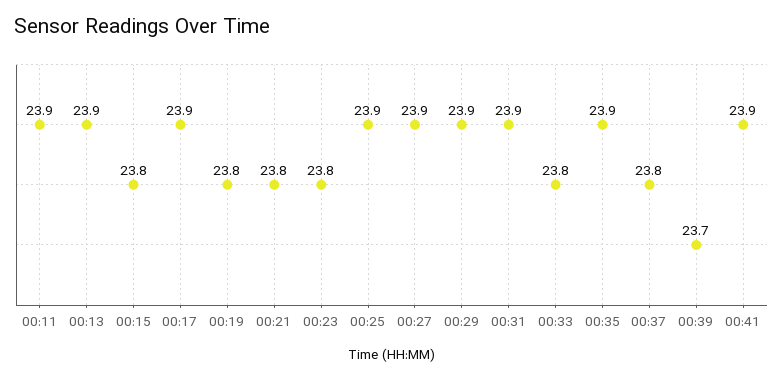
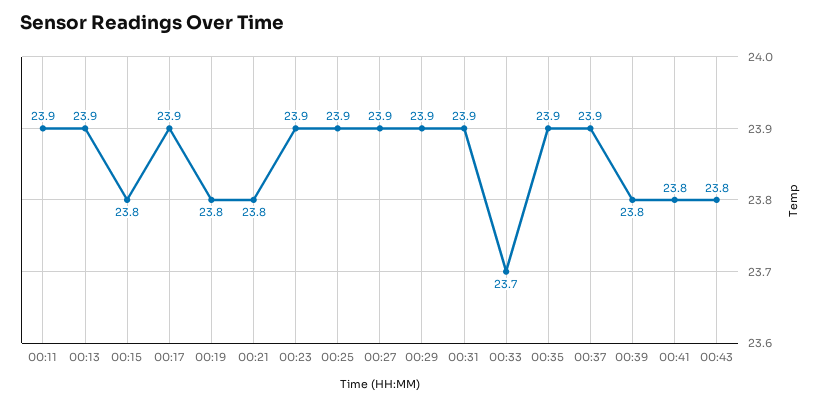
00:23: 23.8 -> 23.9
00:33: 23.8 -> 23.7
00:37: 23.8 -> 23.9
00:39: 23.7 -> 23.8
00:41: 23.9 -> 23.8
00:43: none -> 23.8

